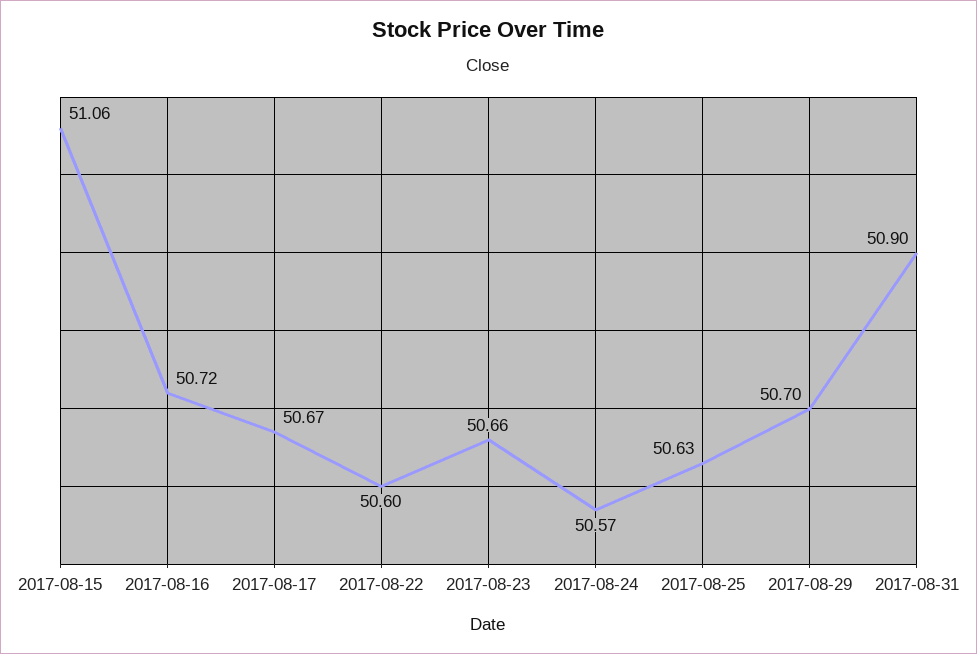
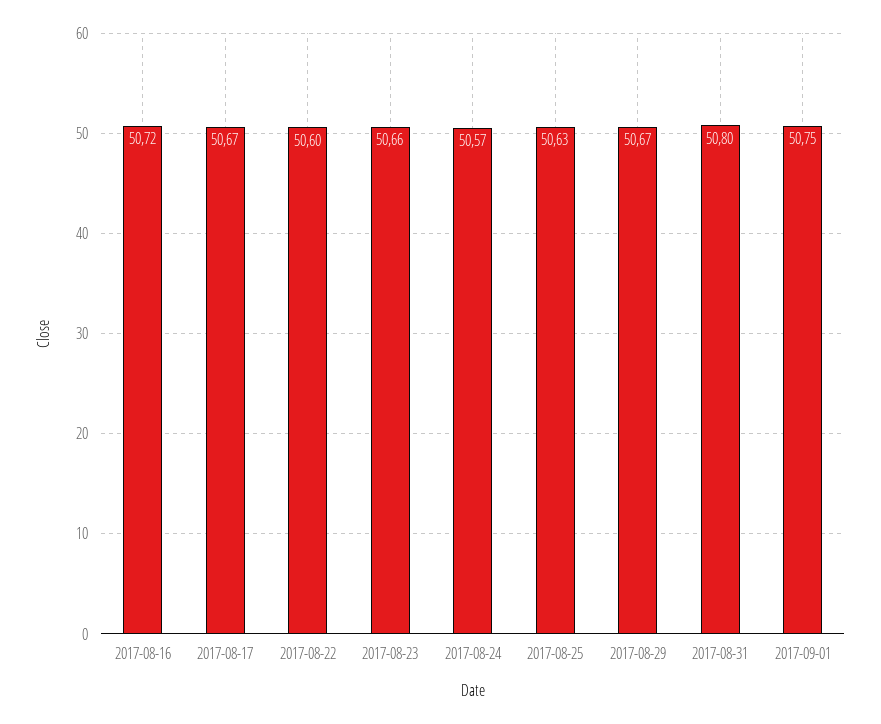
2017-08-15: 51.06 -> none
2017-08-29: 50.7 -> 50.67
2017-08-31: 50.9 -> 50.8
2017-09-01: none -> 50.75

